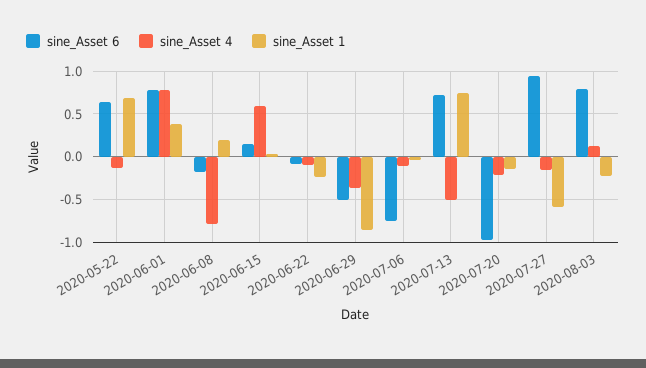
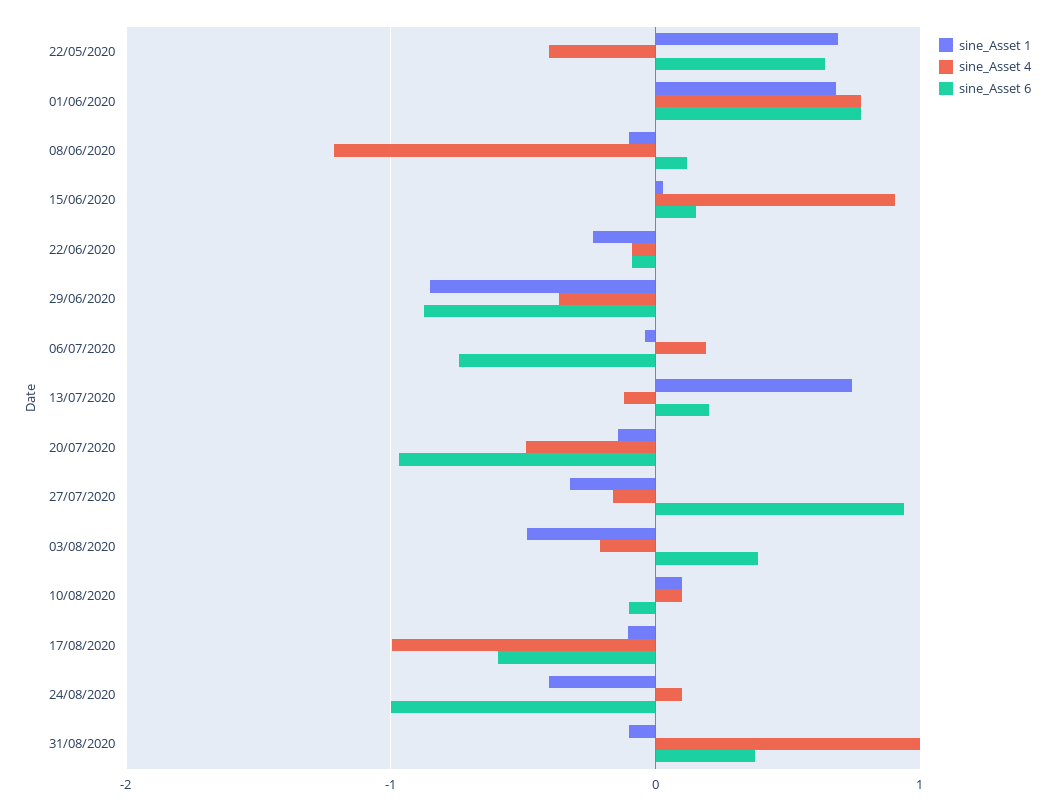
sine_Asset 4, 2020-05-22: -0.1 -> -0.4
sine_Asset 1, 2020-06-01: 0.4 -> 0.7
sine_Asset 6, 2020-06-08: -0.2 -> 0.1
sine_Asset 4, 2020-06-08: -0.8 -> -1.2
sine_Asset 1, 2020-06-08: 0.2 -> -0.1
sine_Asset 4, 2020-06-15: 0.6 -> 0.9
sine_Asset 6, 2020-06-29: -0.5 -> -0.9
sine_Asset 4, 2020-07-06: -0.1 -> 0.2
sine_Asset 6, 2020-07-13: 0.7 -> 0.2
sine_Asset 4, 2020-07-13: -0.5 -> -0.1
sine_Asset 4, 2020-07-20: -0.2 -> -0.5
sine_Asset 1, 2020-07-27: -0.6 -> -0.3
sine_Asset 6, 2020-08-03: 0.8 -> 0.4
sine_Asset 4, 2020-08-03: 0.1 -> -0.2
sine_Asset 1, 2020-08-03: -0.2 -> -0.5
sine_Asset 1, 10/08/2020: none -> 0.1
sine_Asset 4, 10/08/2020: none -> 0.1
sine_Asset 6, 10/08/2020: none -> -0.1
sine_Asset 1, 17/08/2020: none -> -0.1
sine_Asset 4, 17/08/2020: none -> -1
sine_Asset 6, 17/08/2020: none -> -0.6
sine_Asset 1, 24/08/2020: none -> -0.4
sine_Asset 4, 24/08/2020: none -> 0.1
sine_Asset 6, 24/08/2020: none -> -1
sine_Asset 1, 31/08/2020: none -> -0.1
sine_Asset 4, 31/08/2020: none -> 1
sine_Asset 6, 31/08/2020: none -> 0.4

